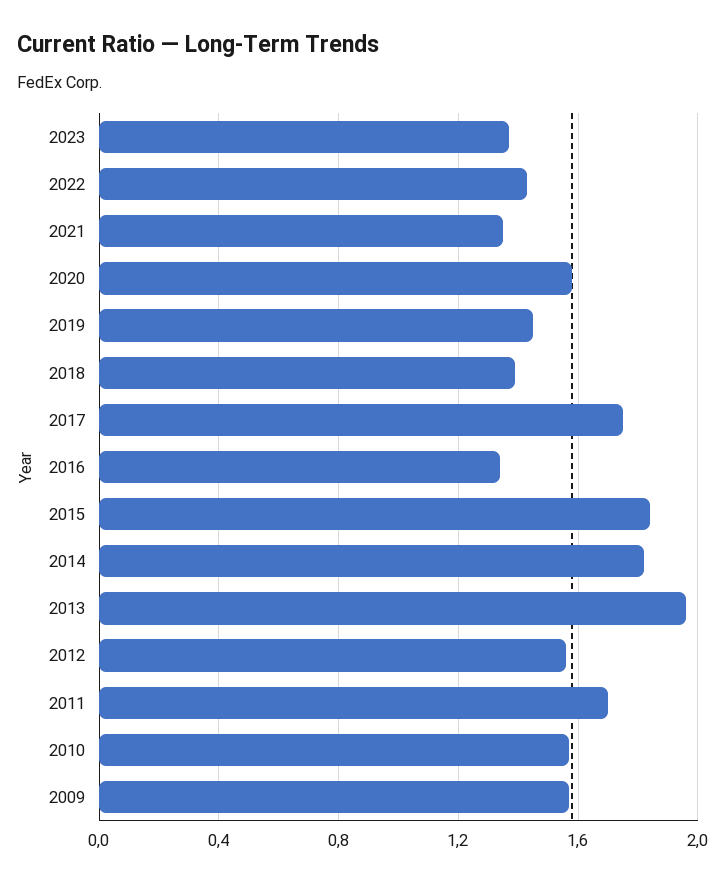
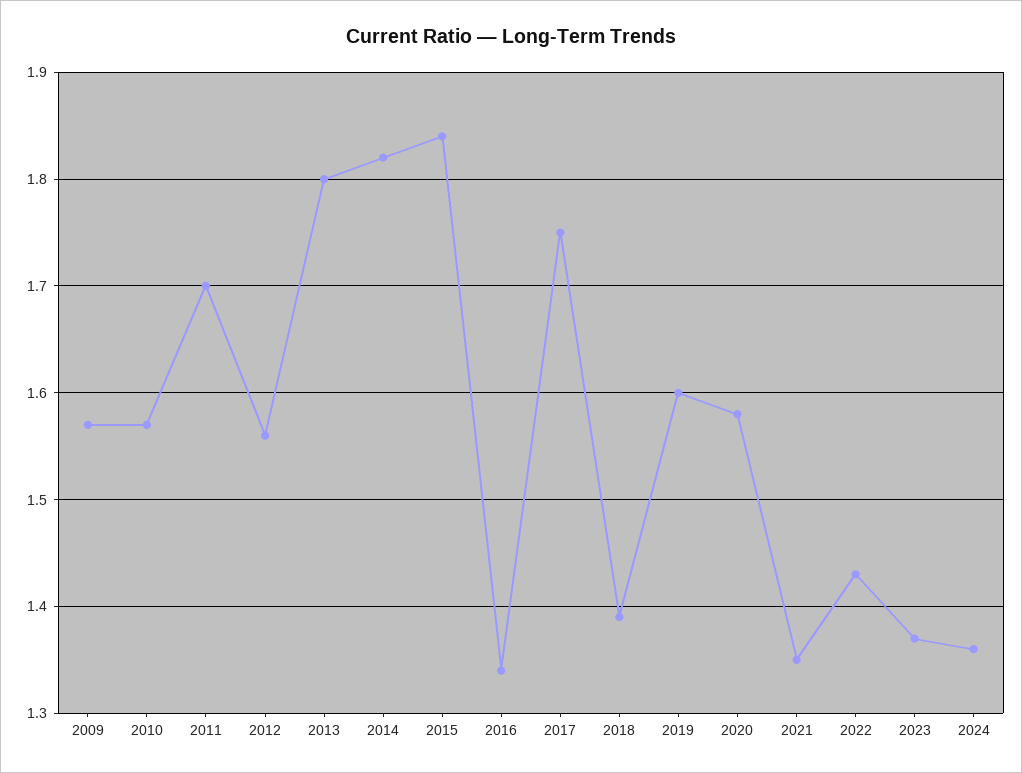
2019: 1.45 -> 1.6
2013: 1.95 -> 1.8
2024: none -> 1.36

